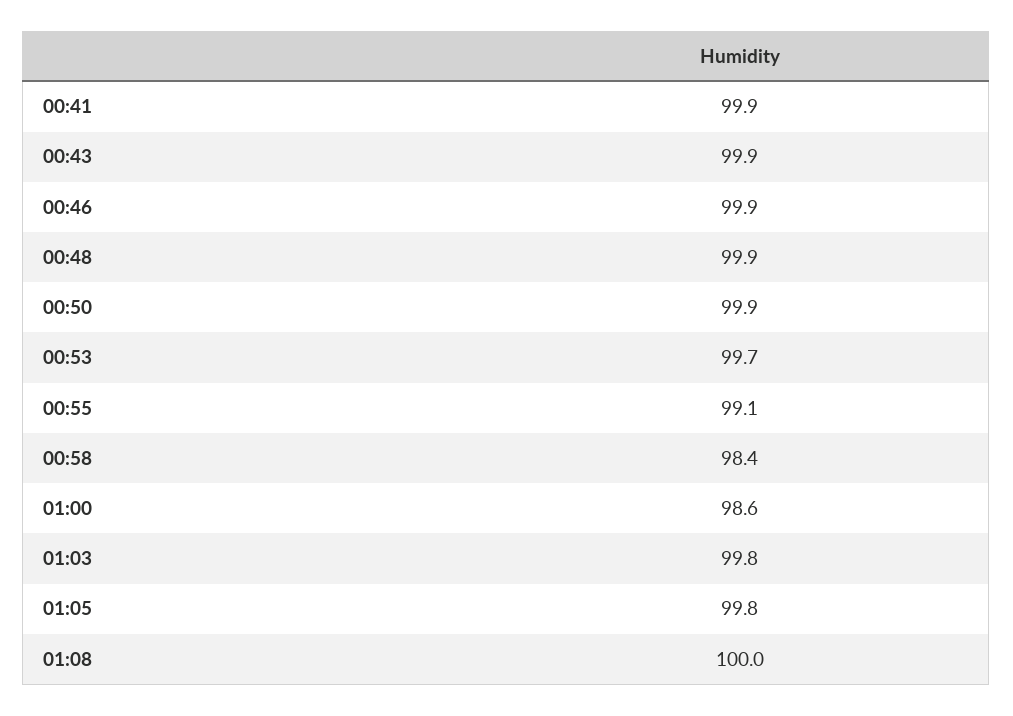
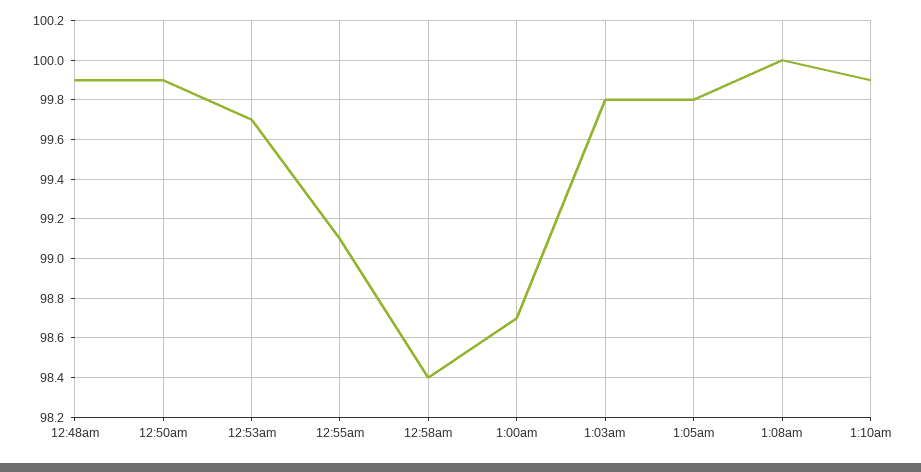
00:41: 99.9 -> none
00:43: 99.9 -> none
00:46: 99.9 -> none
01:00: 98.6 -> 98.7
1:10am: none -> 99.9

